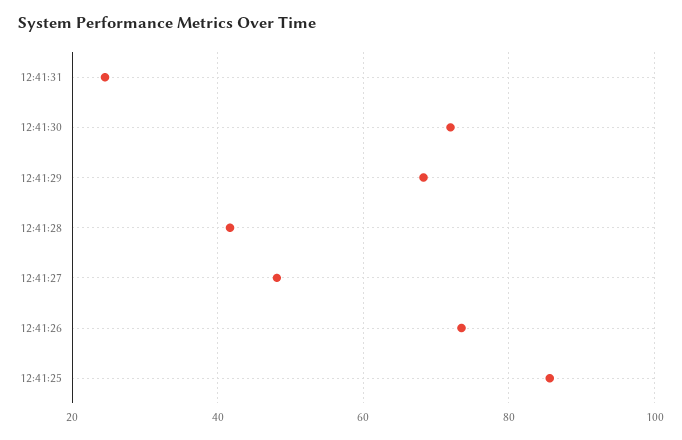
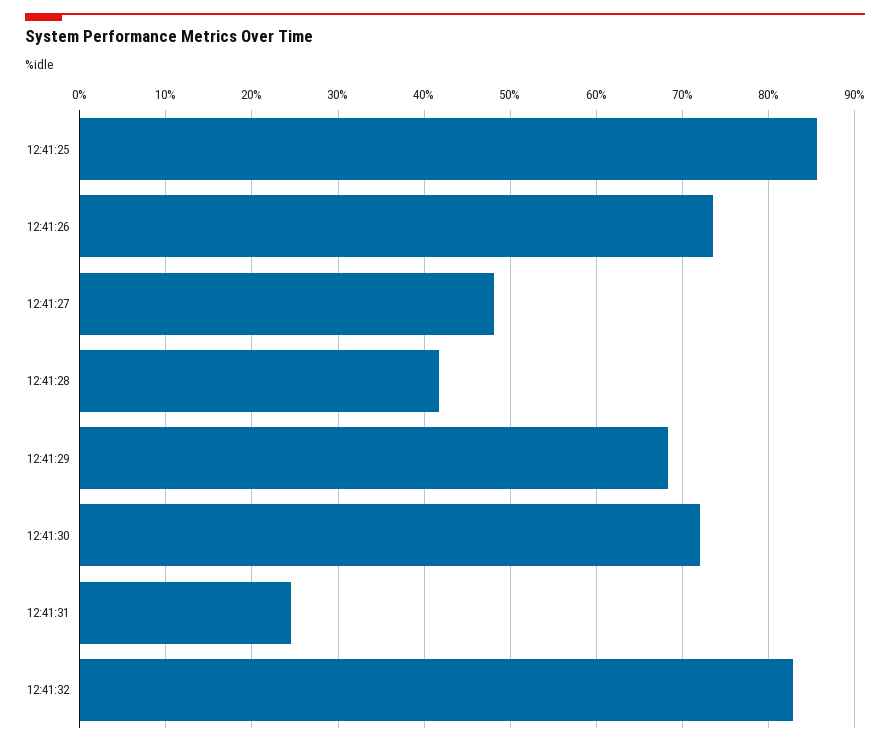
12:41:32: none -> 83

